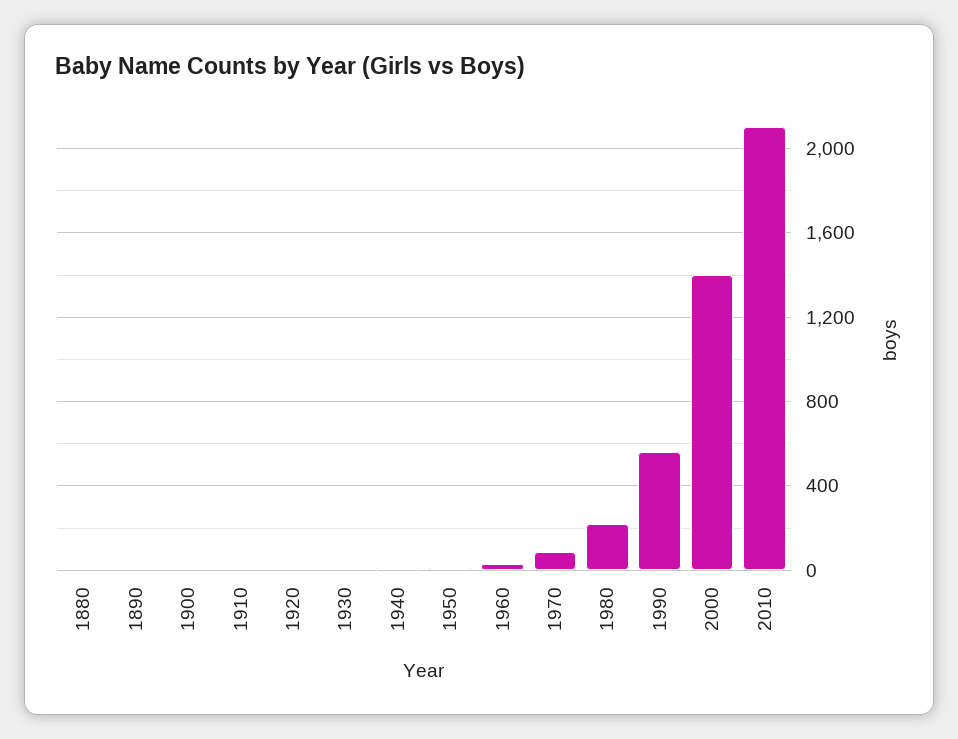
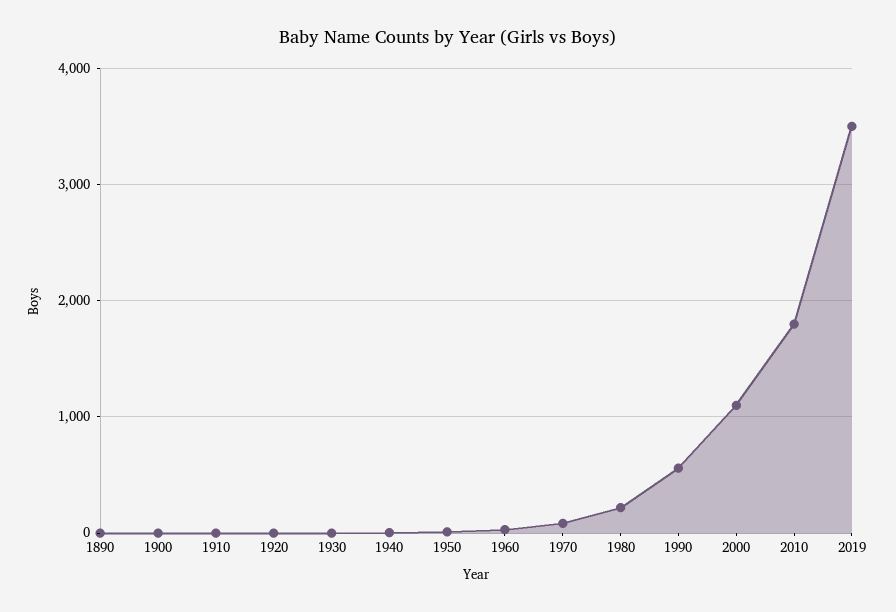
1880: 0 -> none
2000: 1400 -> 1100
2010: 2100 -> 1800
2019: none -> 3500

